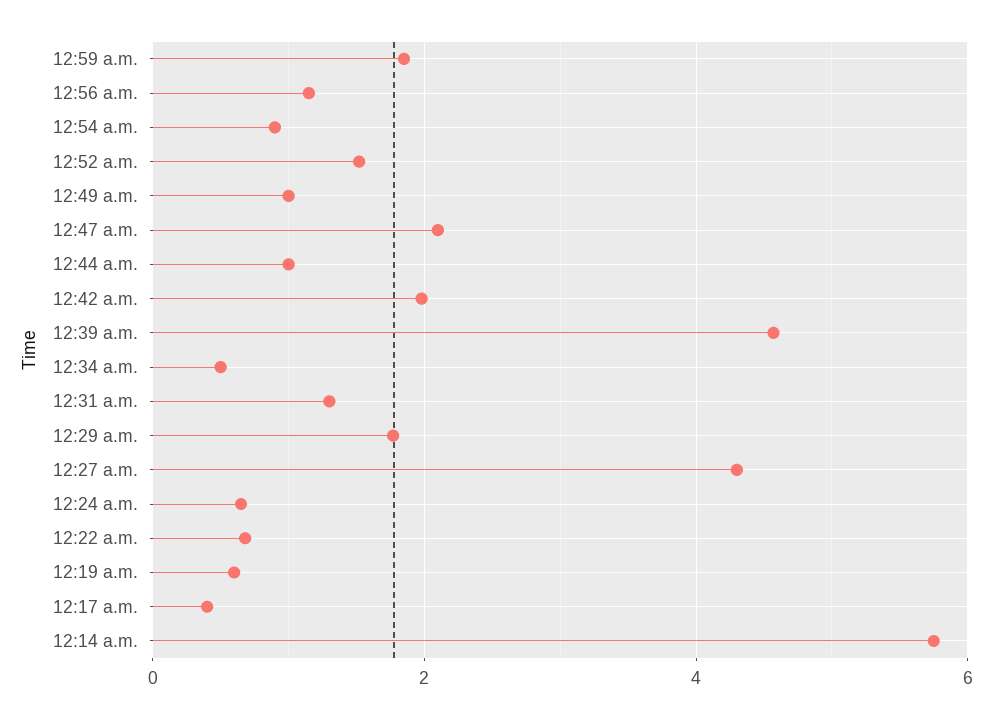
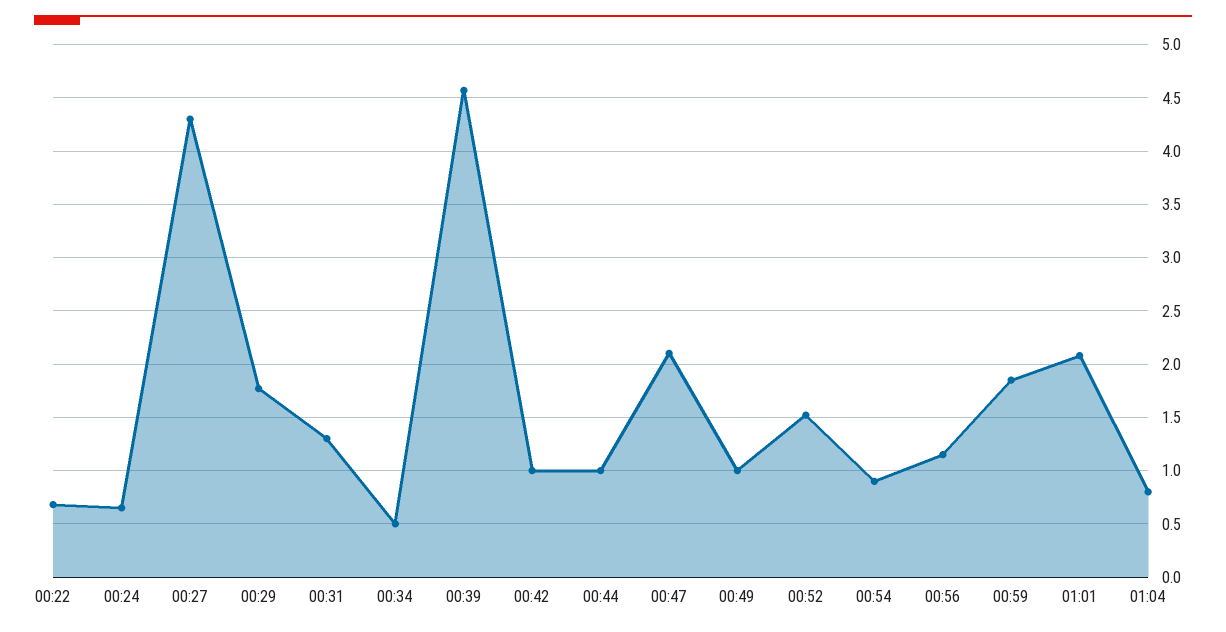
12:42 a.m.: 2 -> 1
12:19 a.m.: 0.6 -> none
12:17 a.m.: 0.4 -> none
12:14 a.m.: 5.8 -> none
01:01: none -> 2.1
01:04: none -> 0.8

